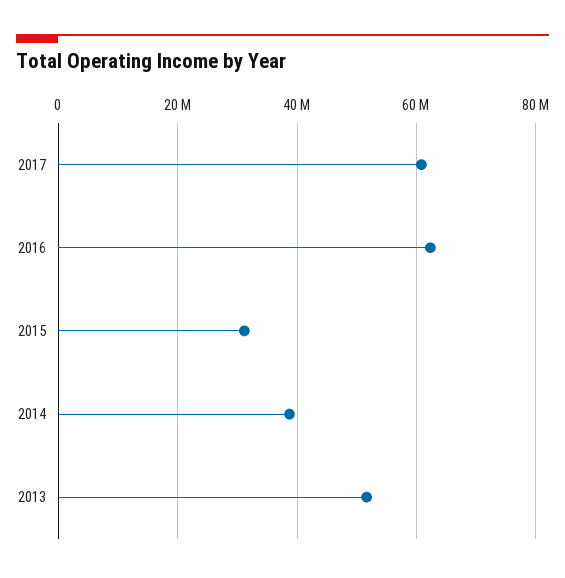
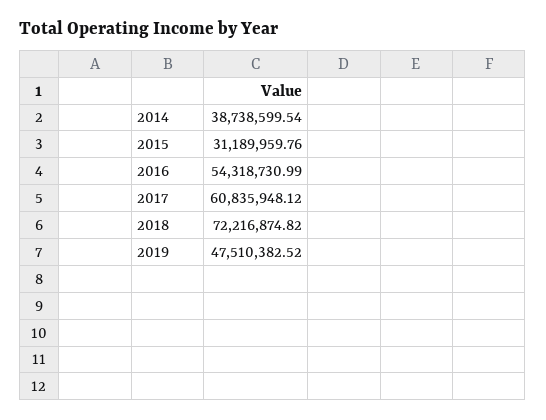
2016: 62000000 -> 54318730.99
2013: 52000000 -> none
2018: none -> 72216874.82
2019: none -> 47510382.52

